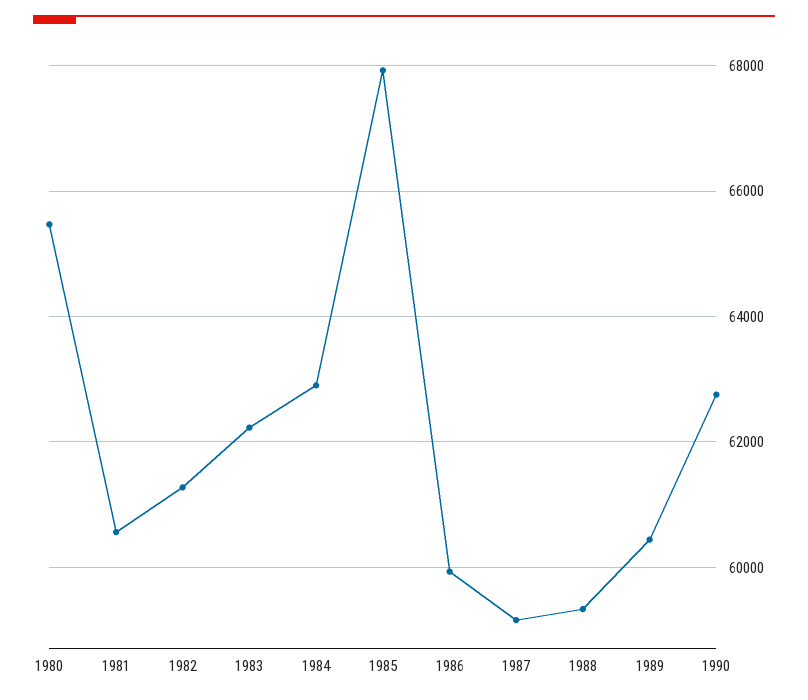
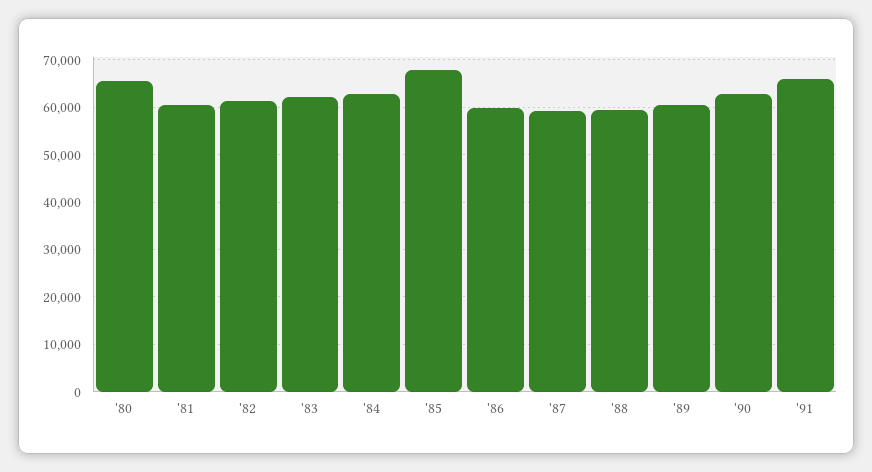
'91: none -> 66000

